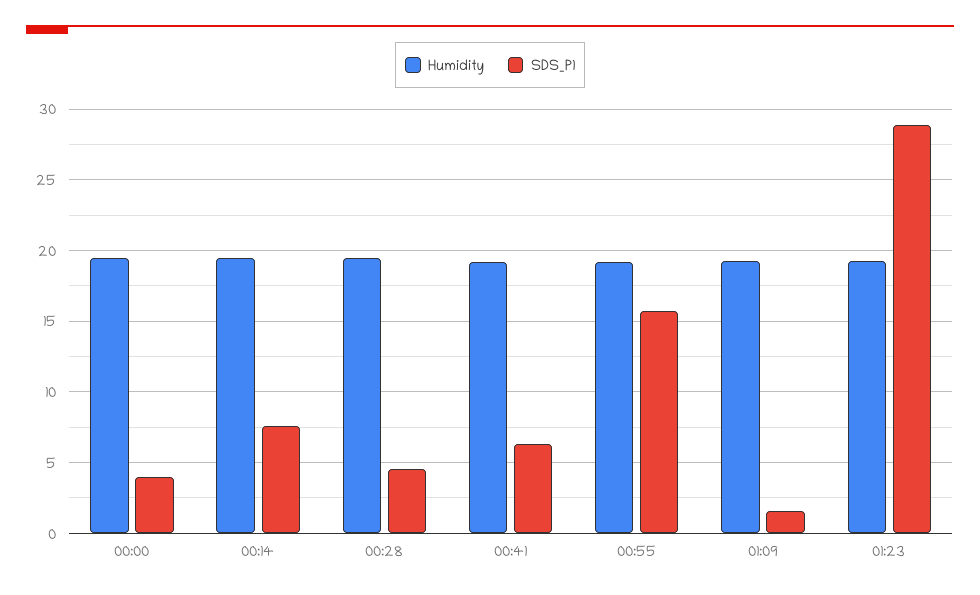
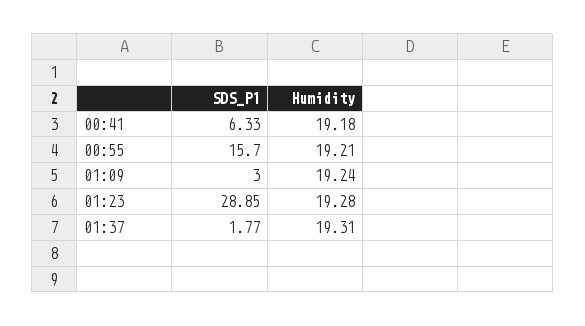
Humidity, 00:00: 19.5 -> none
SDS_P1, 00:00: 4 -> none
Humidity, 00:14: 19.5 -> none
SDS_P1, 00:14: 7.5 -> none
Humidity, 00:28: 19.5 -> none
SDS_P1, 00:28: 4.5 -> none
SDS_P1, 01:09: 1.5 -> 3
SDS_P1, 01:37: none -> 1.77
Humidity, 01:37: none -> 19.31

